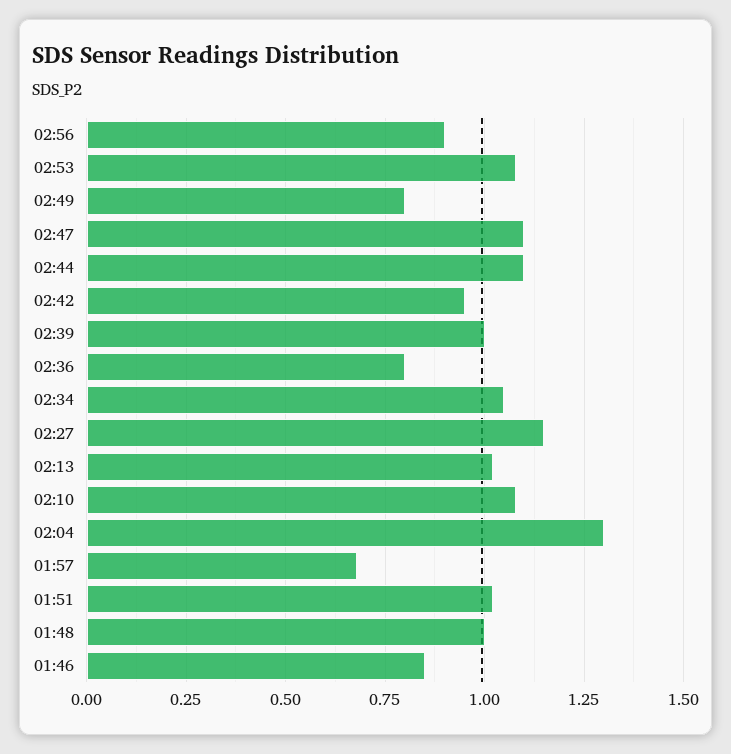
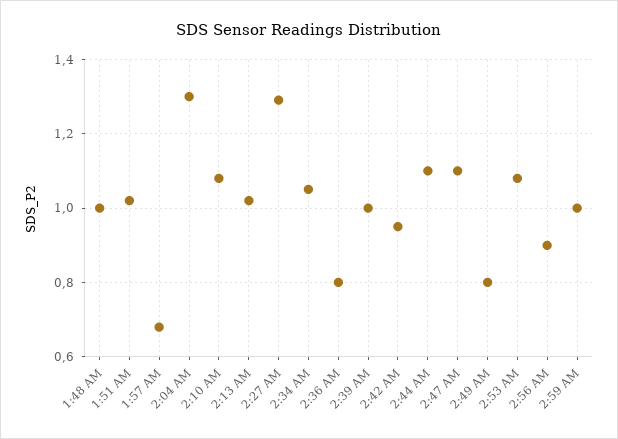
02:27: 1.15 -> 1.3
01:46: 0.85 -> none
2:59 AM: none -> 1

